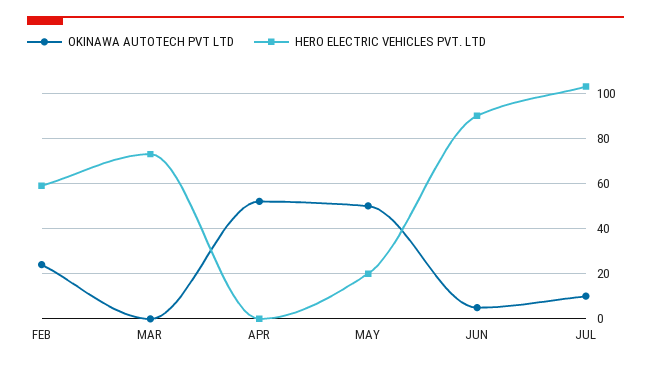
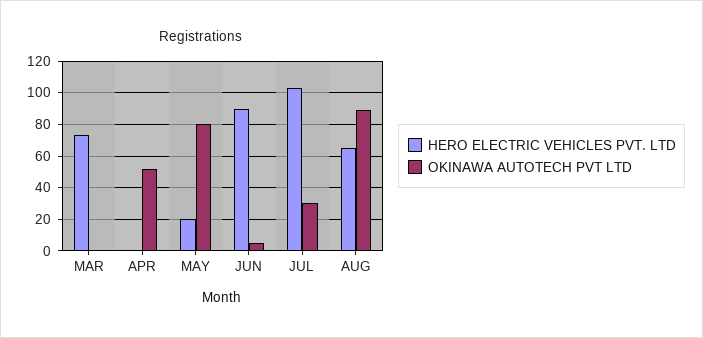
OKINAWA AUTOTECH PVT LTD, FEB: 25 -> none
HERO ELECTRIC VEHICLES PVT. LTD, FEB: 60 -> none
OKINAWA AUTOTECH PVT LTD, MAY: 50 -> 80
OKINAWA AUTOTECH PVT LTD, JUL: 10 -> 30
HERO ELECTRIC VEHICLES PVT. LTD, AUG: none -> 65
OKINAWA AUTOTECH PVT LTD, AUG: none -> 90

